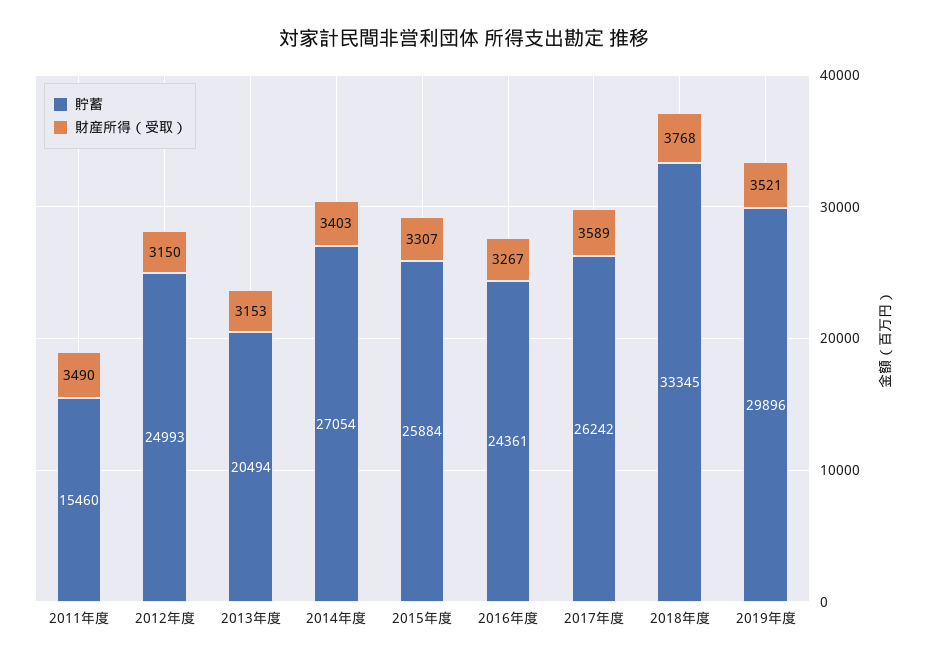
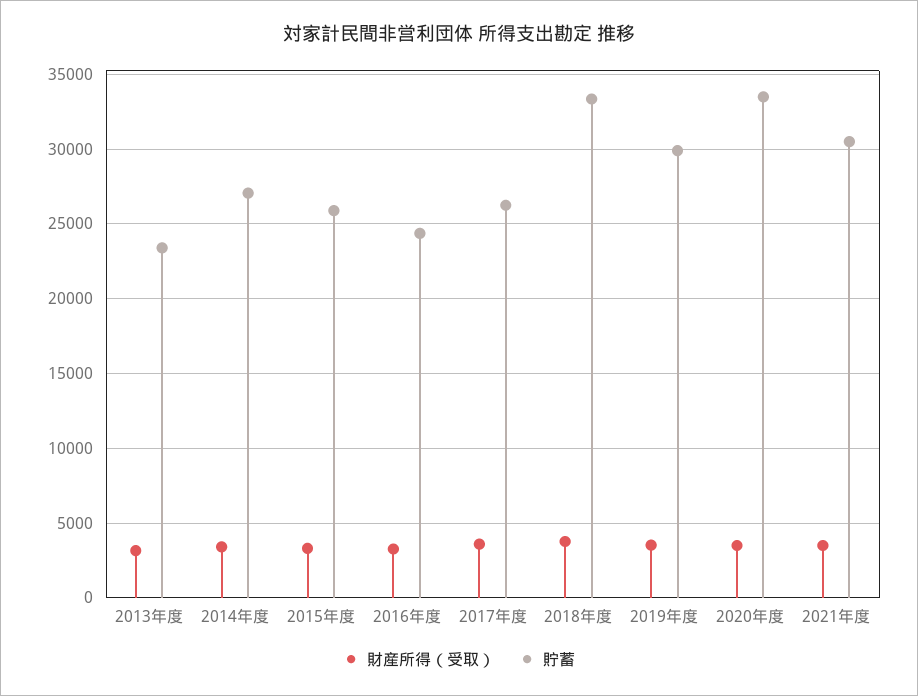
貯蓄, 2011年度: 15460 -> none
財産所得（受取）, 2011年度: 3490 -> none
貯蓄, 2012年度: 24993 -> none
財産所得（受取）, 2012年度: 3150 -> none
貯蓄, 2013年度: 20494 -> 23500
財産所得（受取）, 2020年度: none -> 3500
貯蓄, 2020年度: none -> 33500
財産所得（受取）, 2021年度: none -> 3500
貯蓄, 2021年度: none -> 30500

